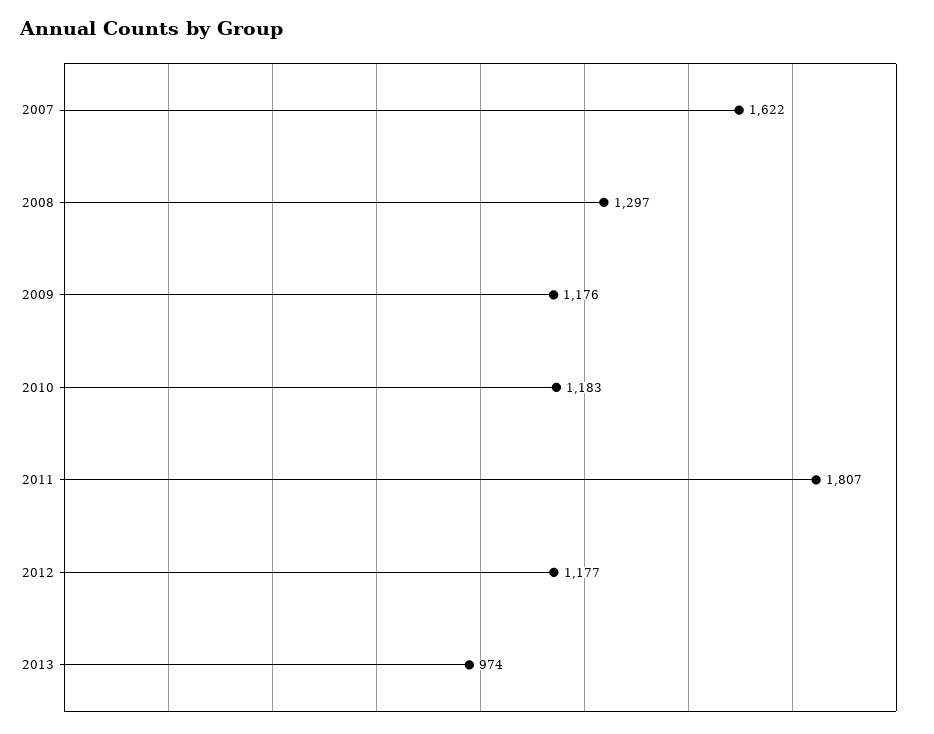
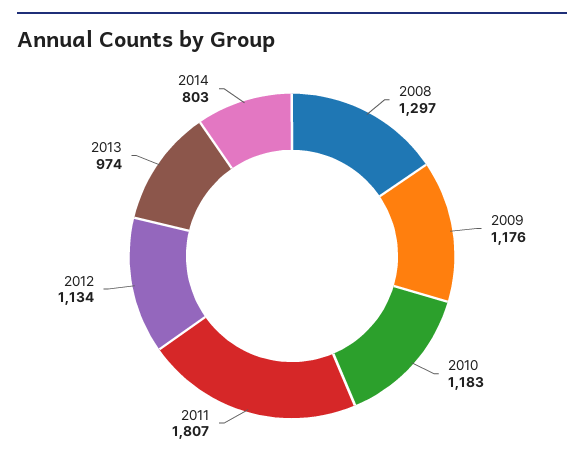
2007: 1622 -> none
2012: 1177 -> 1134
2014: none -> 803

